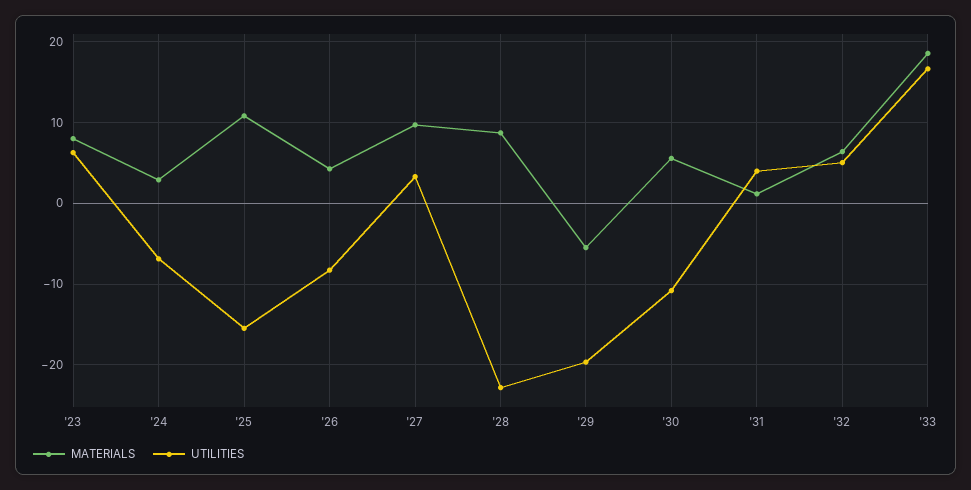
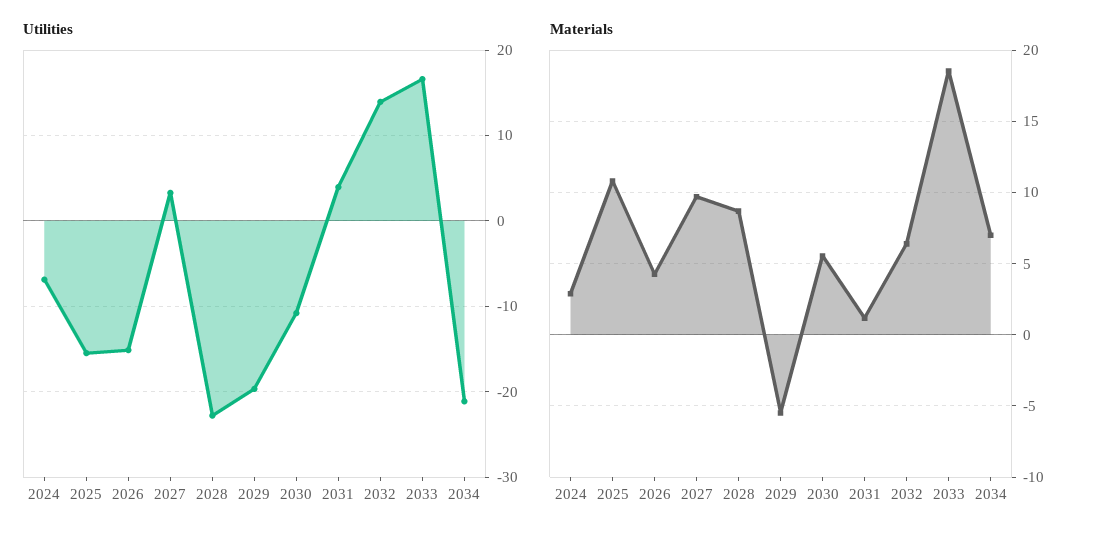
MATERIALS, '23: 8 -> none
UTILITIES, '23: 6 -> none
UTILITIES, '26: -8 -> -15
UTILITIES, '32: 5 -> 14
UTILITIES, 2034: none -> -21
MATERIALS, 2034: none -> 7

